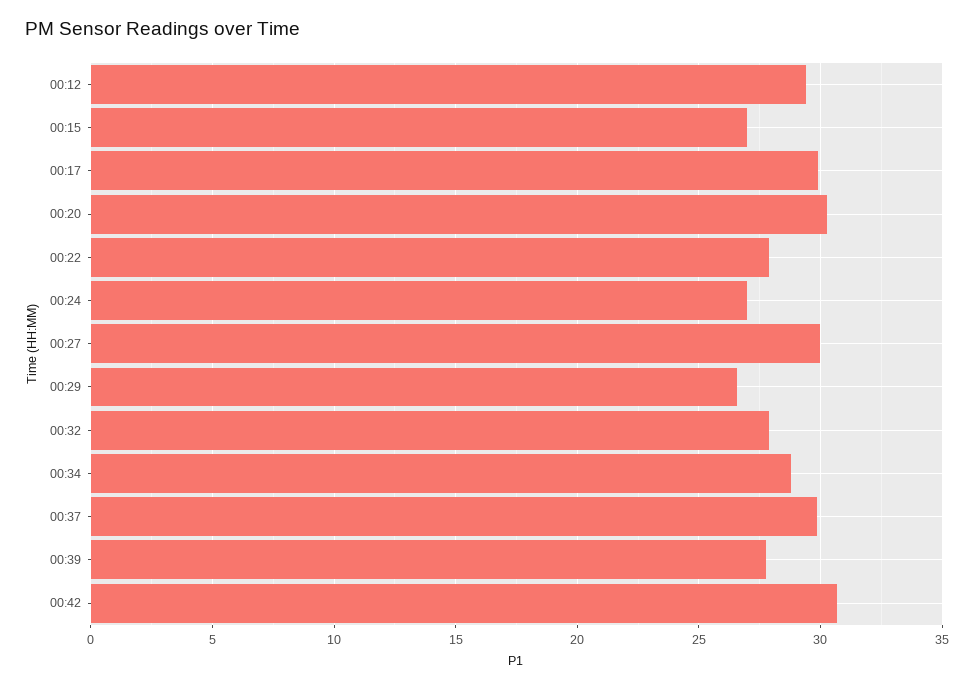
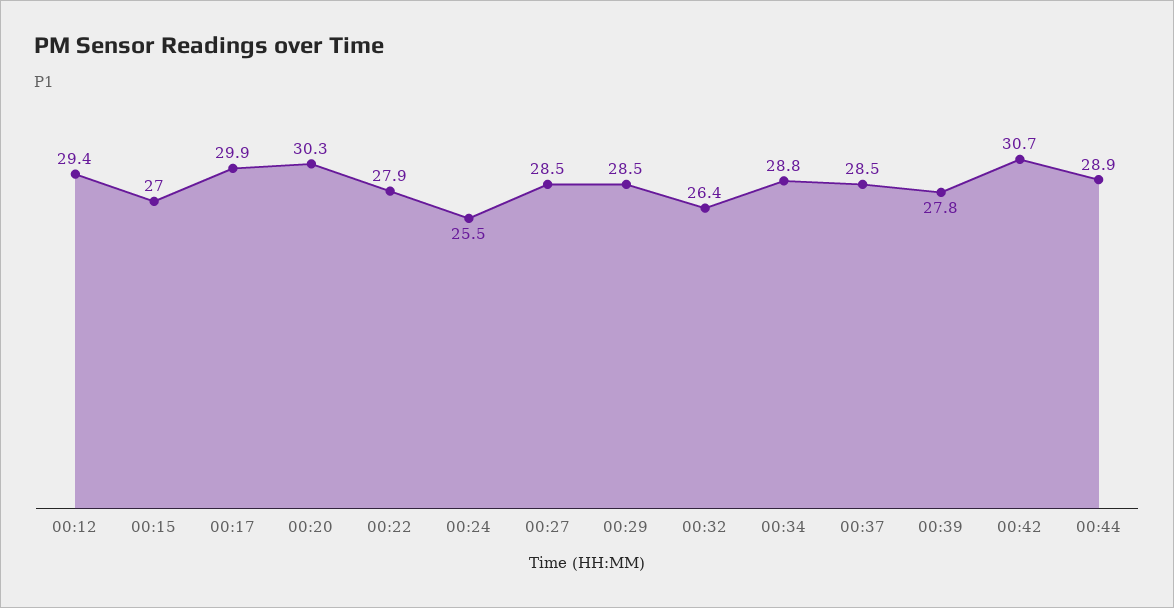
00:24: 27 -> 25.5
00:27: 30 -> 28.5
00:29: 26.5 -> 28.5
00:32: 28 -> 26.4
00:37: 30 -> 28.5
00:44: none -> 28.9

